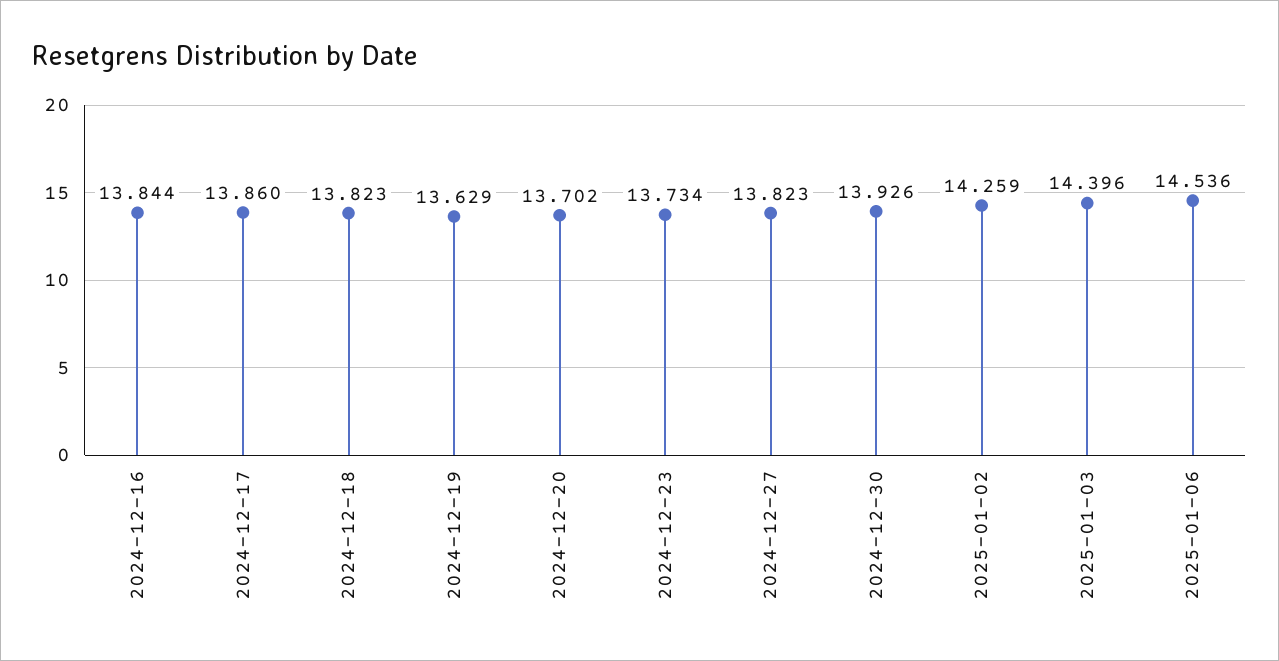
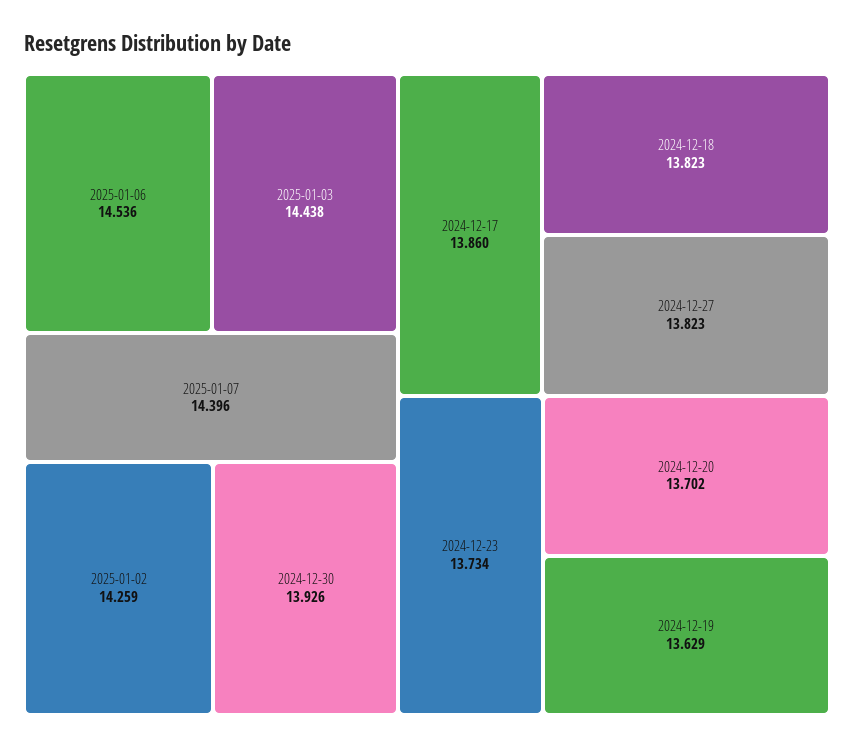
2024-12-16: 13.844 -> none
2025-01-03: 14.396 -> 14.438
2025-01-07: none -> 14.396

